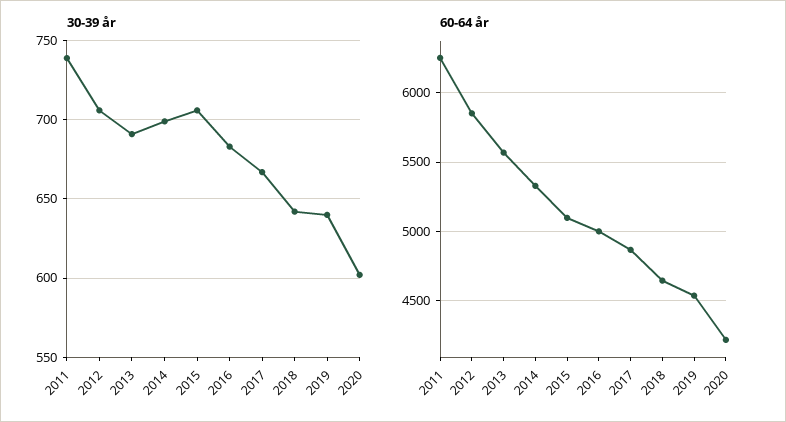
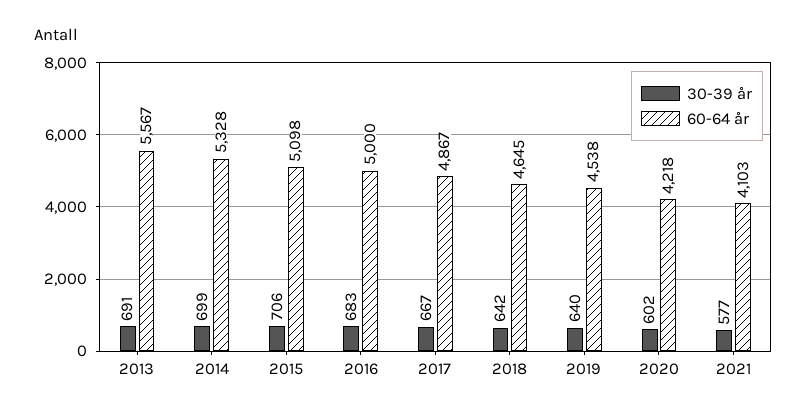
30-39 år, 2011: 740 -> none
30-39 år, 2012: 705 -> none
60-64 år, 2011: 6250 -> none
60-64 år, 2012: 5850 -> none
30-39 år, 2021: none -> 577
60-64 år, 2021: none -> 4103

